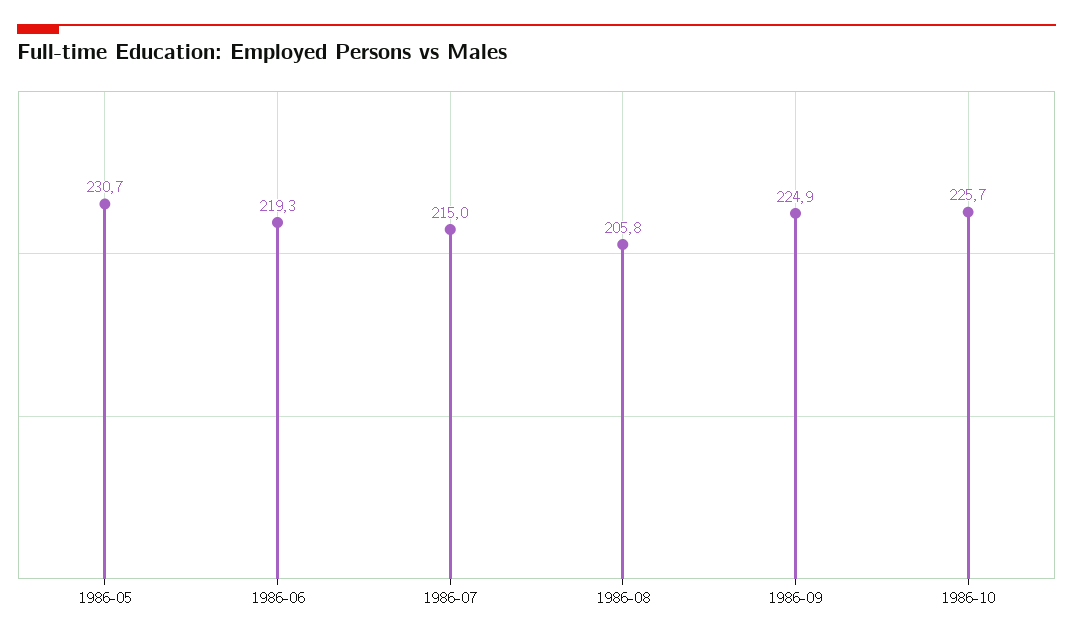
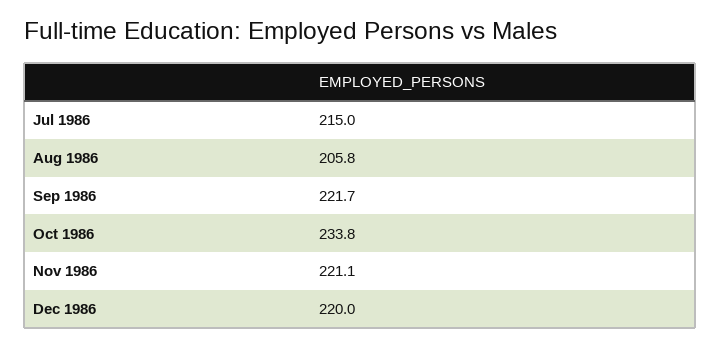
1986-05: 230.7 -> none
1986-06: 219.3 -> none
1986-09: 224.9 -> 221.7
1986-10: 225.7 -> 233.8
Nov 1986: none -> 221.1
Dec 1986: none -> 220

